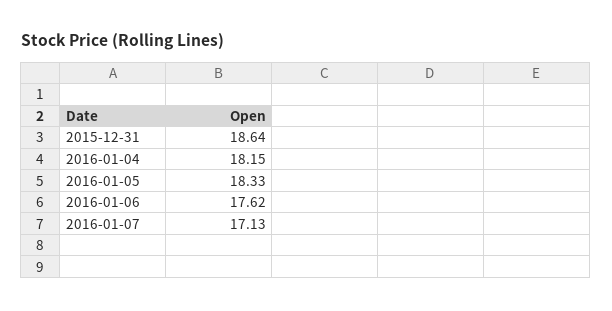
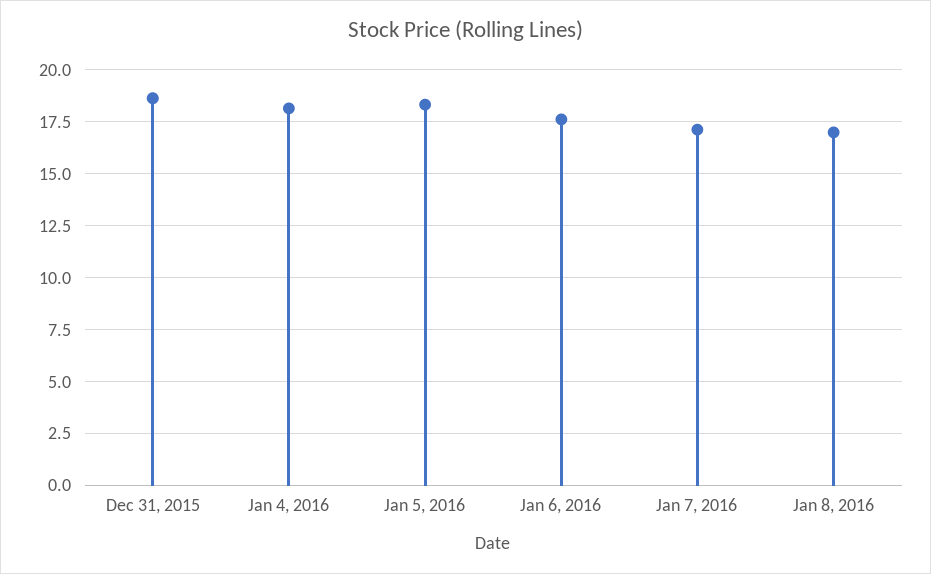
Jan 8, 2016: none -> 17

